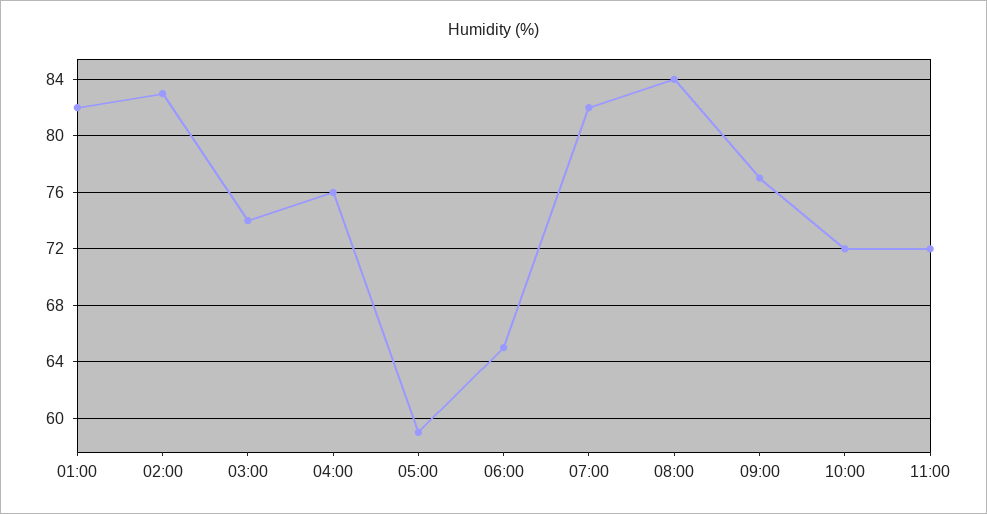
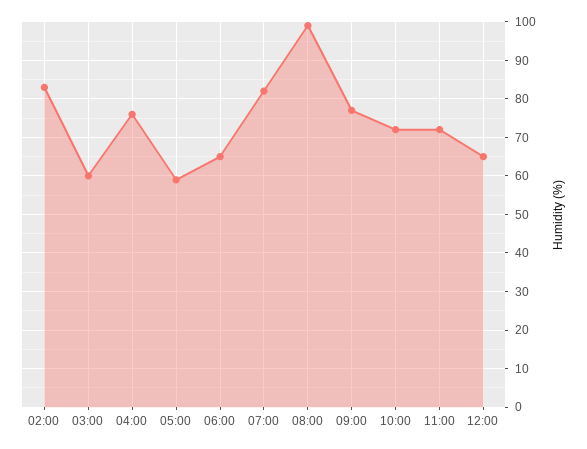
01:00: 82 -> none
03:00: 74 -> 60
08:00: 84 -> 100
12:00: none -> 65

